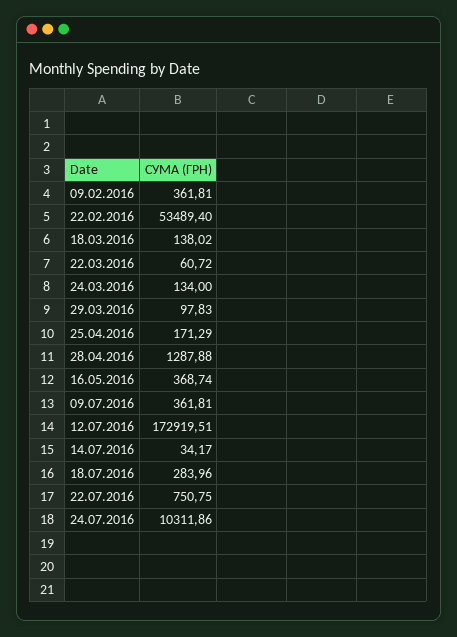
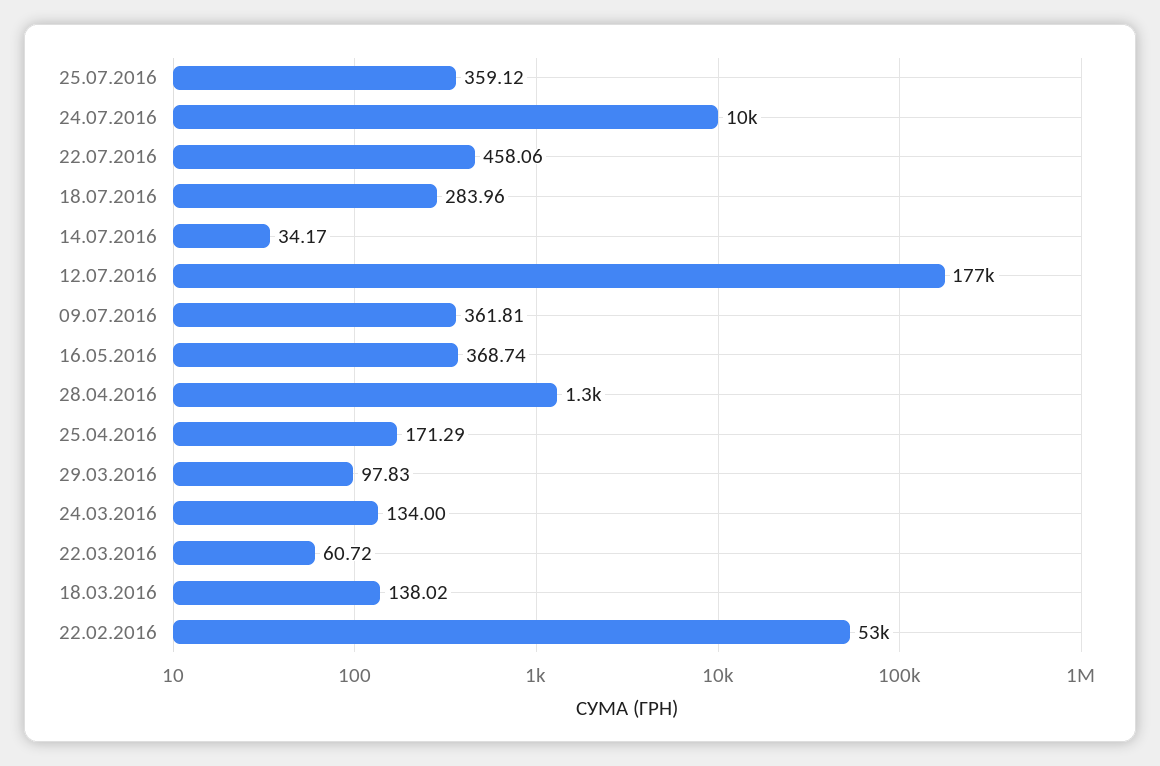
09.02.2016: 361.81 -> none
12.07.2016: 172919.51 -> 177000
22.07.2016: 750.75 -> 458.06
25.07.2016: none -> 359.12

